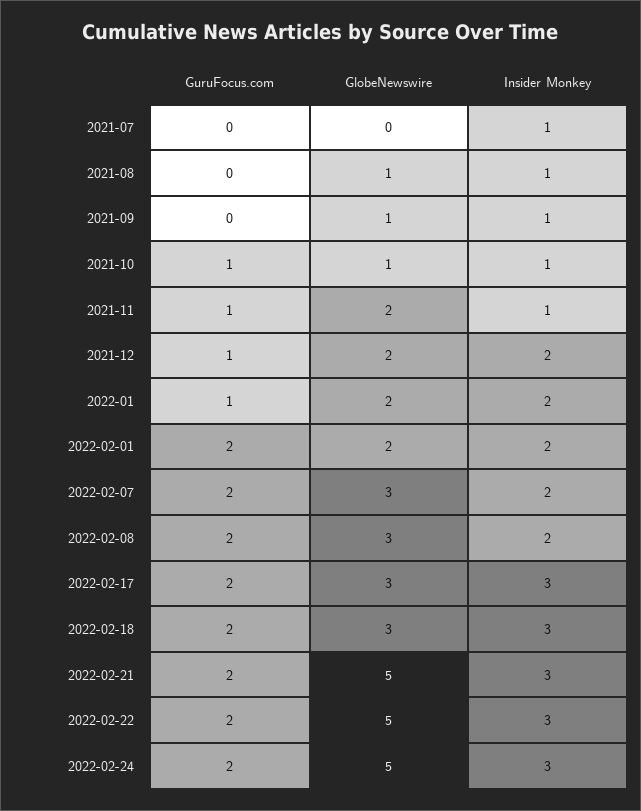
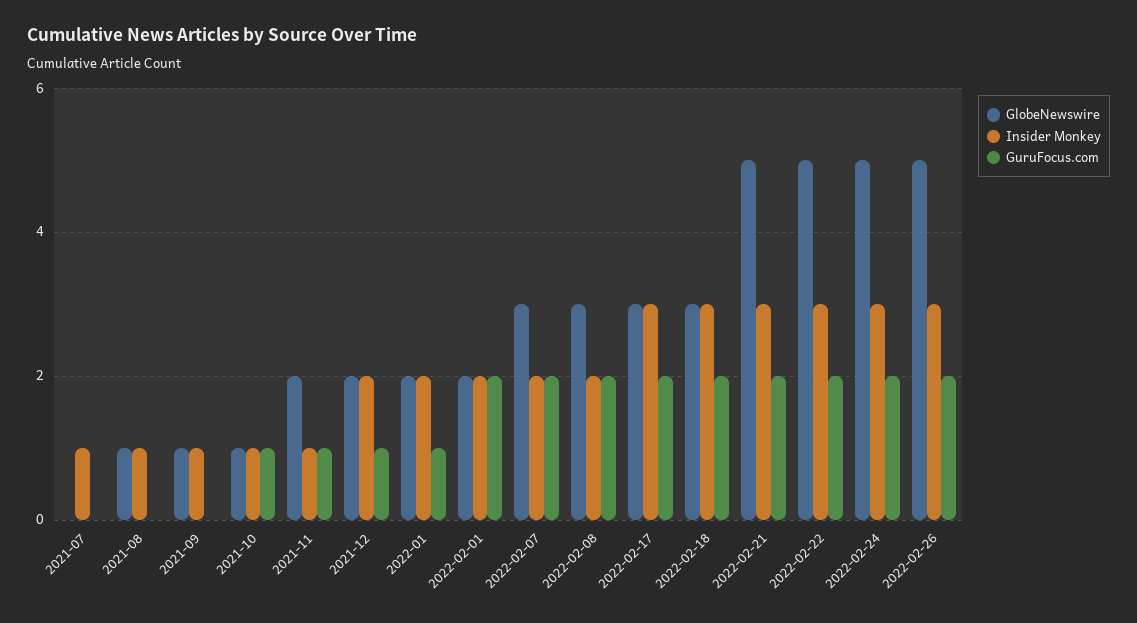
GlobeNewswire, 2022-02-26: none -> 5
Insider Monkey, 2022-02-26: none -> 3
GuruFocus.com, 2022-02-26: none -> 2

